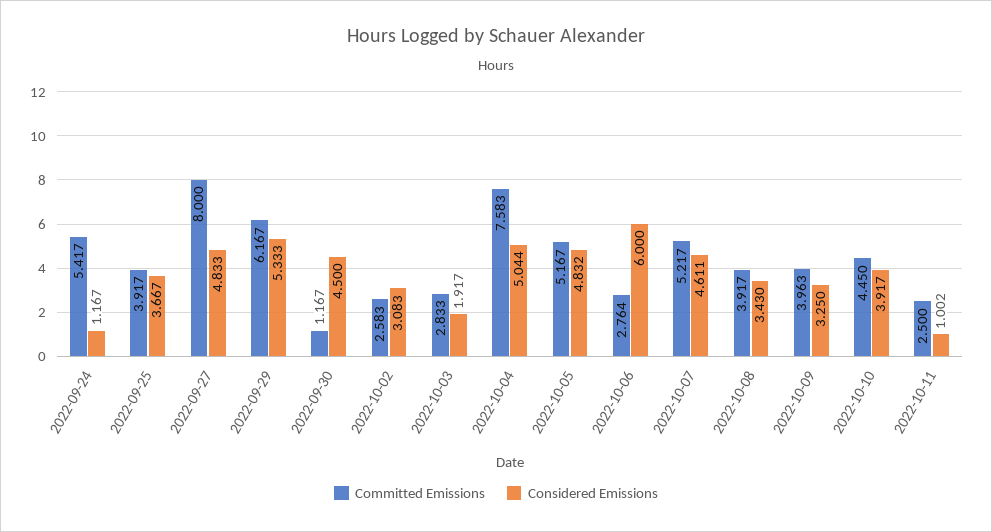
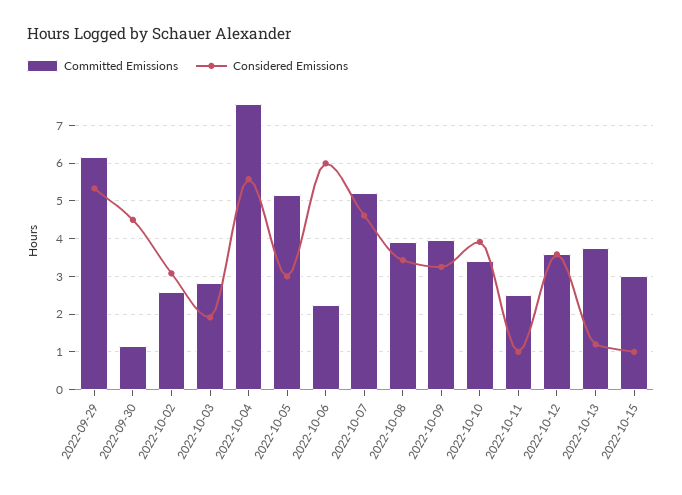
Committed Emissions, 2022-09-24: 5.417 -> none
Considered Emissions, 2022-09-24: 1.167 -> none
Committed Emissions, 2022-09-25: 3.917 -> none
Considered Emissions, 2022-09-25: 3.667 -> none
Committed Emissions, 2022-09-27: 8 -> none
Considered Emissions, 2022-09-27: 4.833 -> none
Considered Emissions, 2022-10-04: 5.044 -> 5.6
Considered Emissions, 2022-10-05: 4.832 -> 3
Committed Emissions, 2022-10-06: 2.764 -> 2.2
Committed Emissions, 2022-10-10: 4.45 -> 3.4
Committed Emissions, 2022-10-12: none -> 3.6
Considered Emissions, 2022-10-12: none -> 3.6
Committed Emissions, 2022-10-13: none -> 3.8
Considered Emissions, 2022-10-13: none -> 1.2
Committed Emissions, 2022-10-15: none -> 3
Considered Emissions, 2022-10-15: none -> 1

